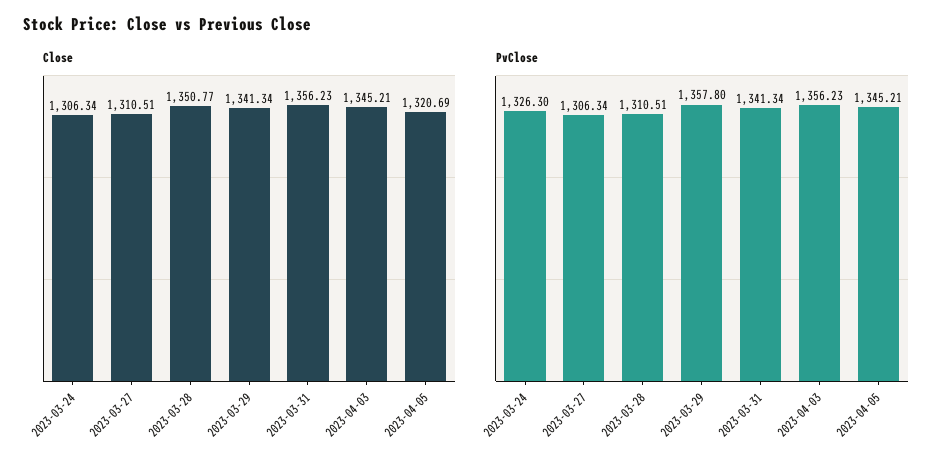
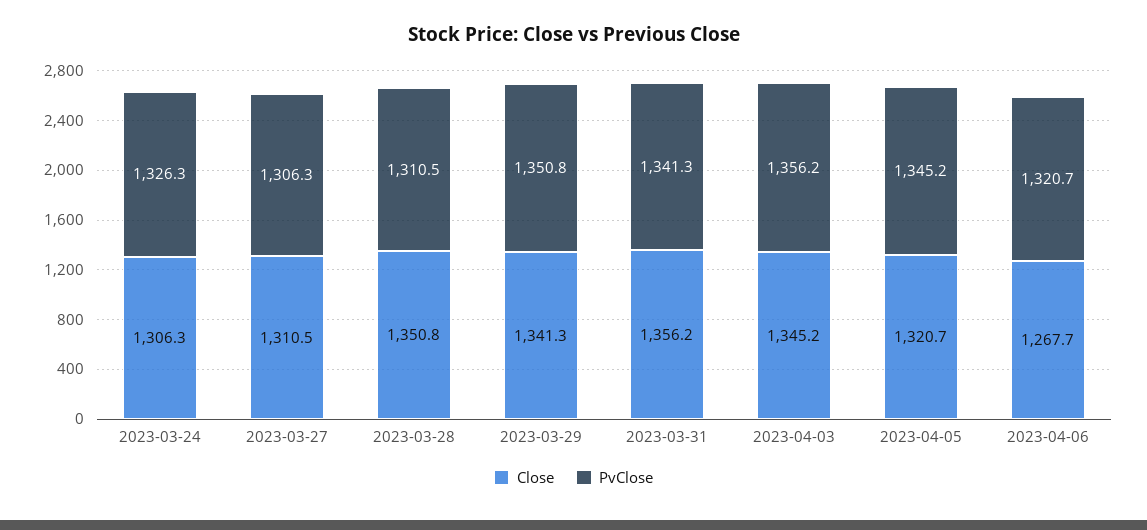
PvClose, 2023-03-29: 1357.8 -> 1350.8
Close, 2023-04-06: none -> 1267.7
PvClose, 2023-04-06: none -> 1320.7

